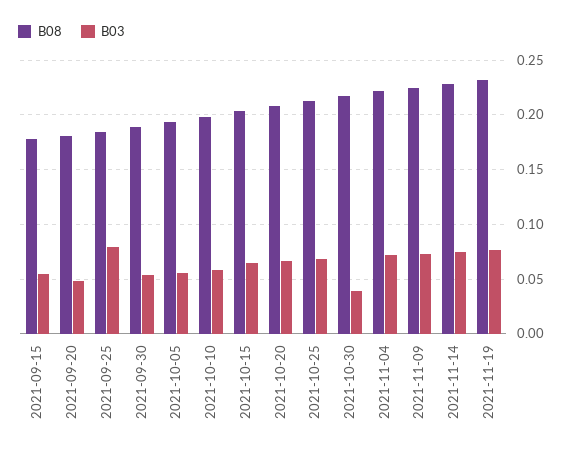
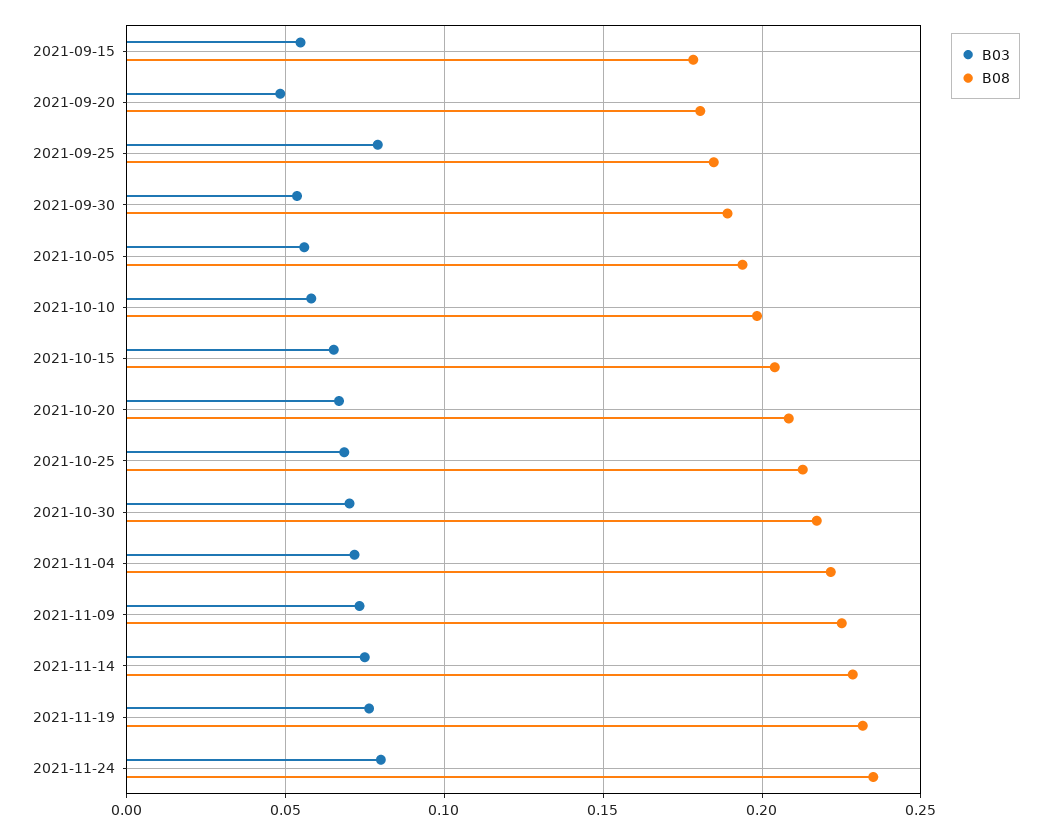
B03, 2021-10-30: 0.04 -> 0.07
B03, 2021-11-24: none -> 0.08
B08, 2021-11-24: none -> 0.235

